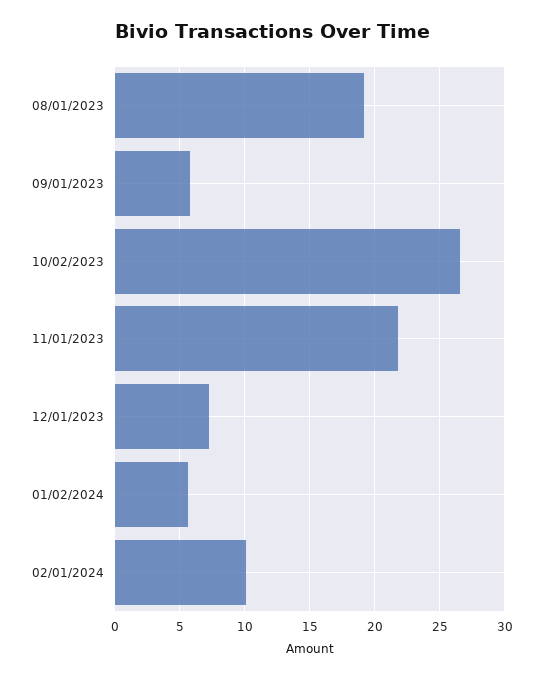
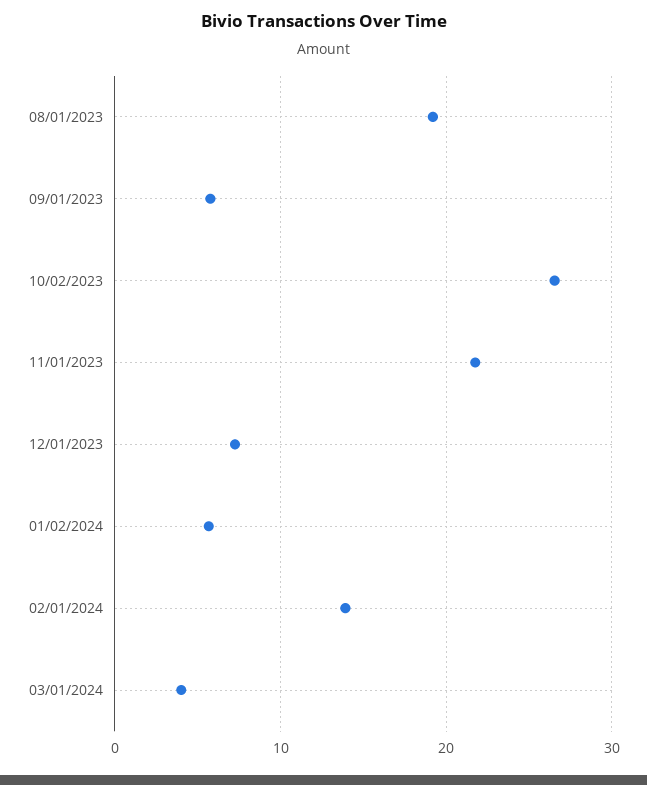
02/01/2024: 10 -> 14
03/01/2024: none -> 4

